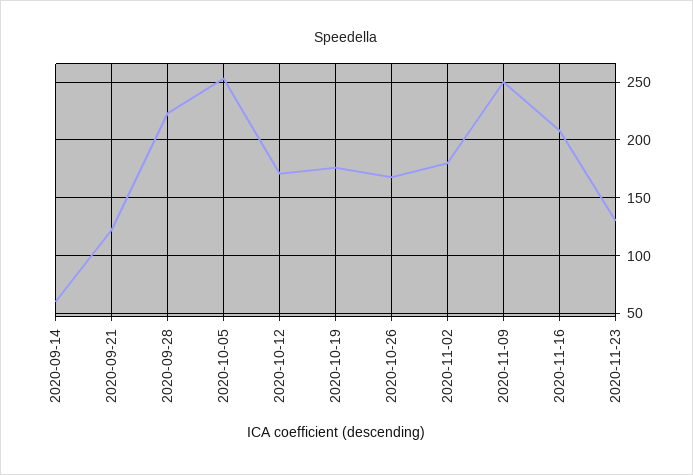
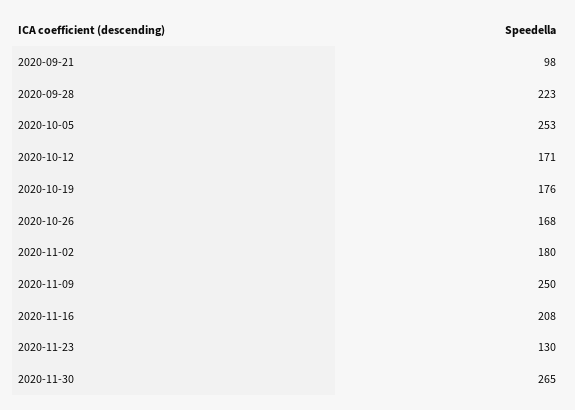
2020-09-14: 60 -> none
2020-09-21: 120 -> 98
2020-11-30: none -> 265

